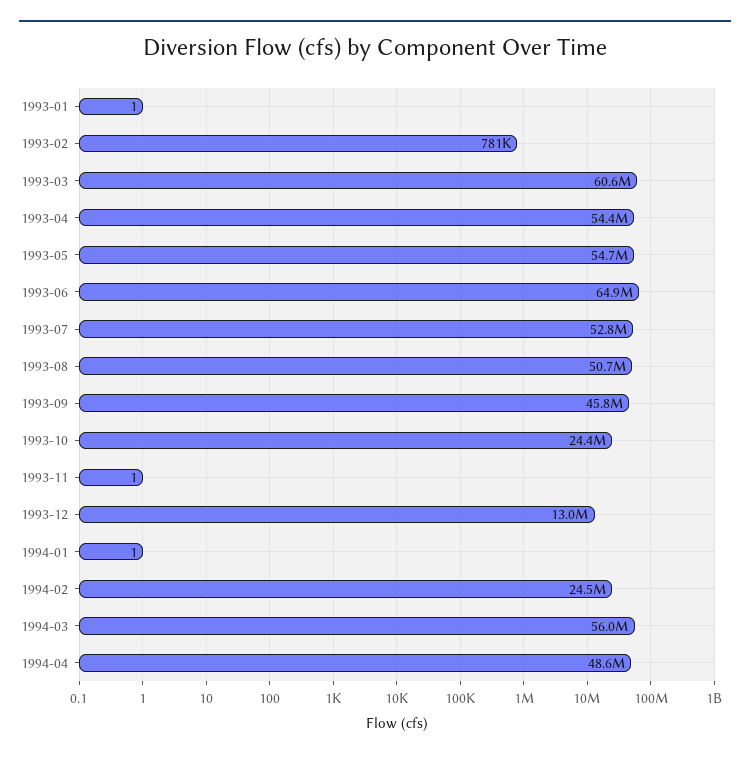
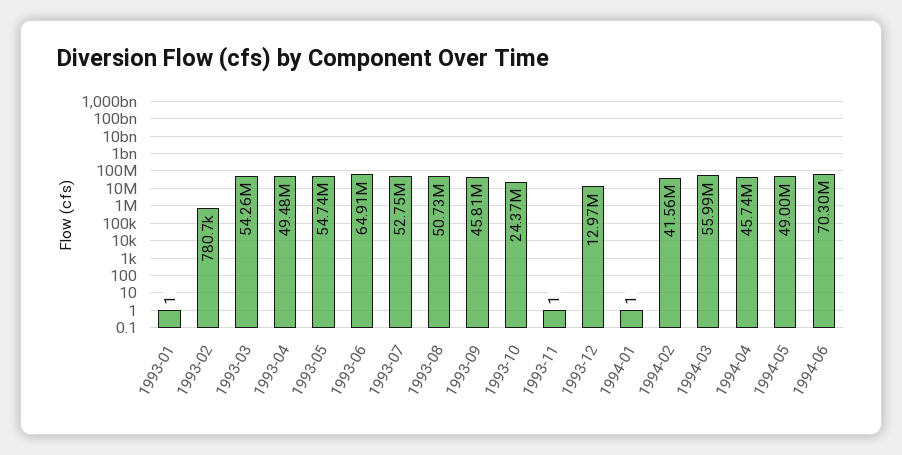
1993-03: 60600000 -> 54260000
1993-04: 54400000 -> 49480000
1994-02: 24500000 -> 41560000
1994-04: 48600000 -> 45740000
1994-05: none -> 49000000
1994-06: none -> 70300000

